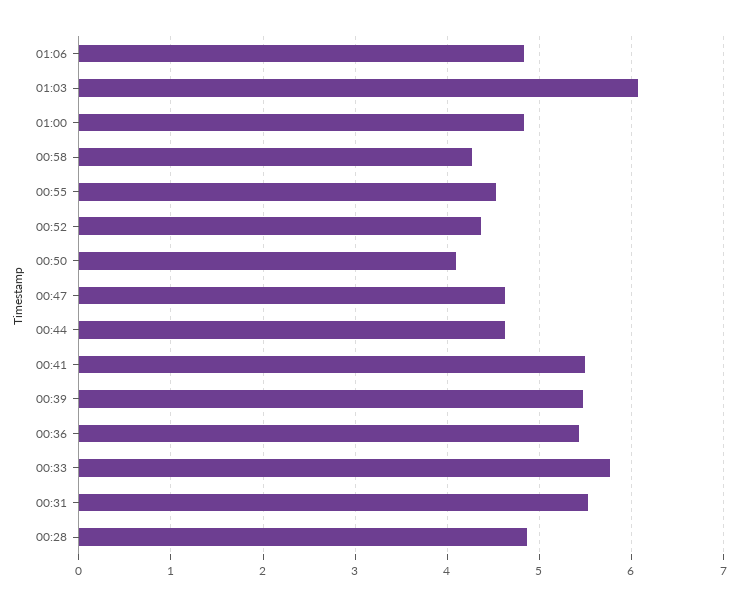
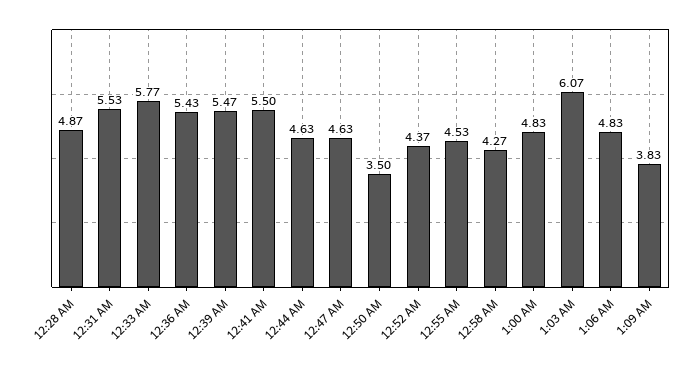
00:50: 4.1 -> 3.5
1:09 AM: none -> 3.83

